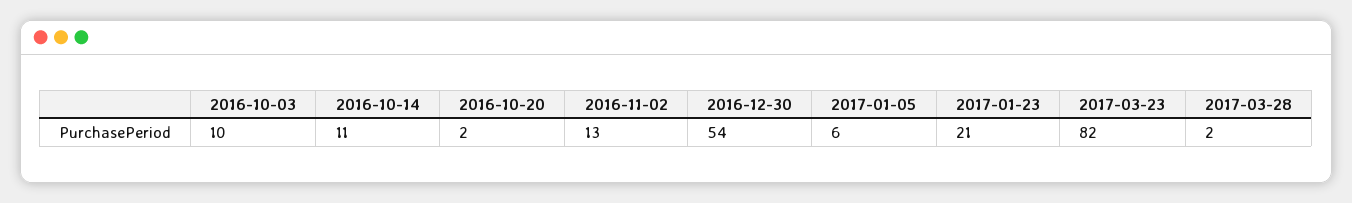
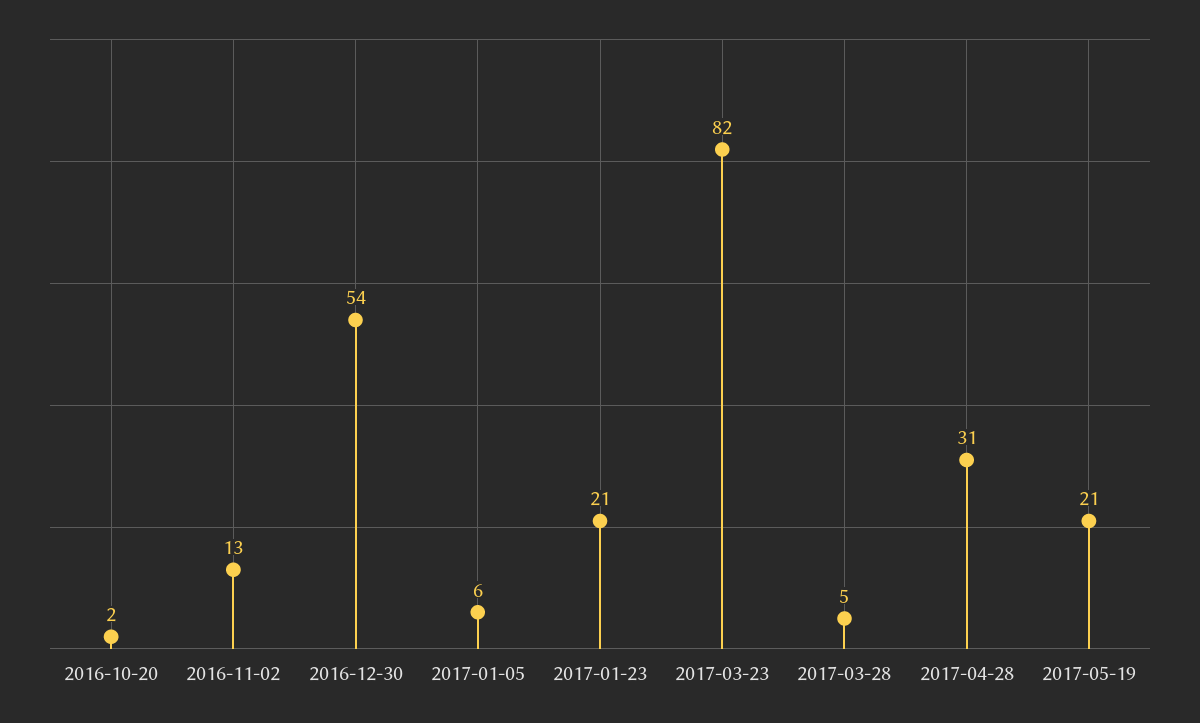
2016-10-03: 10 -> none
2016-10-14: 11 -> none
2017-03-28: 2 -> 5
2017-04-28: none -> 31
2017-05-19: none -> 21

